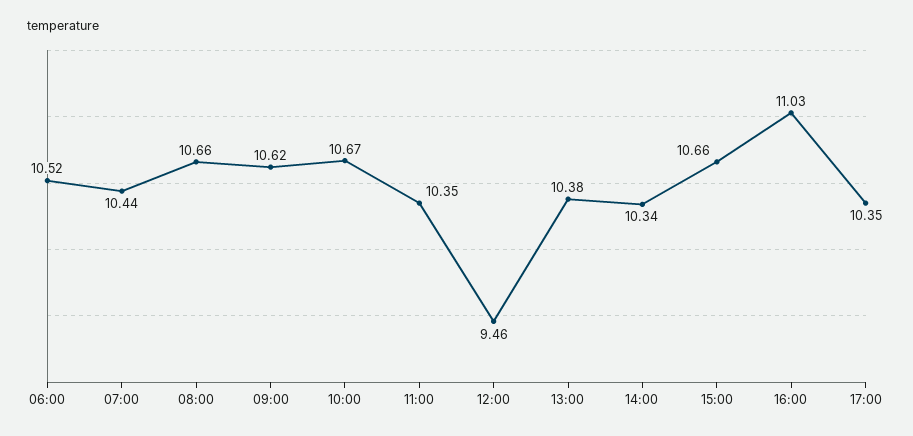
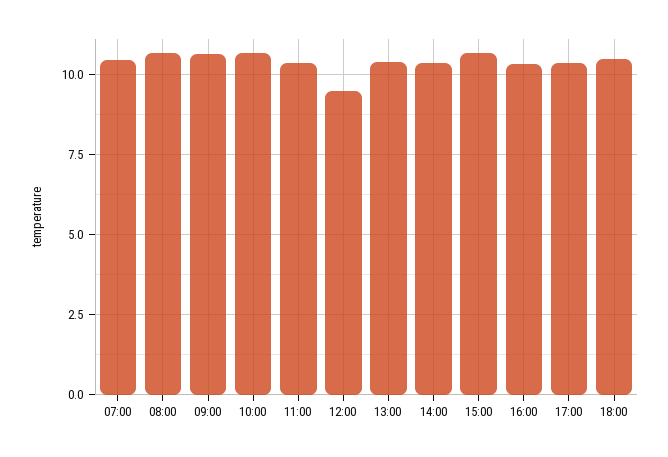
06:00: 10.52 -> none
16:00: 11.03 -> 10.25
18:00: none -> 10.5

